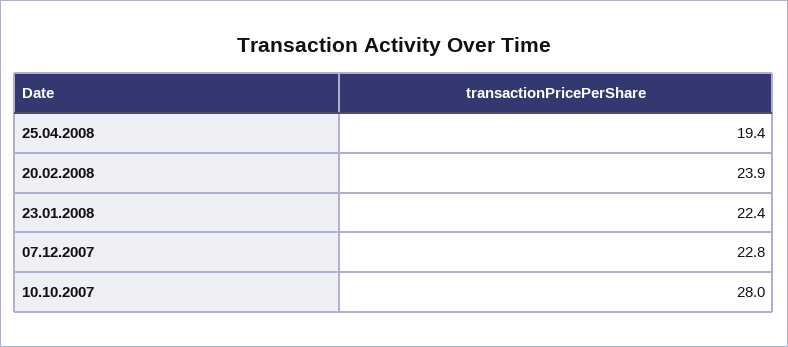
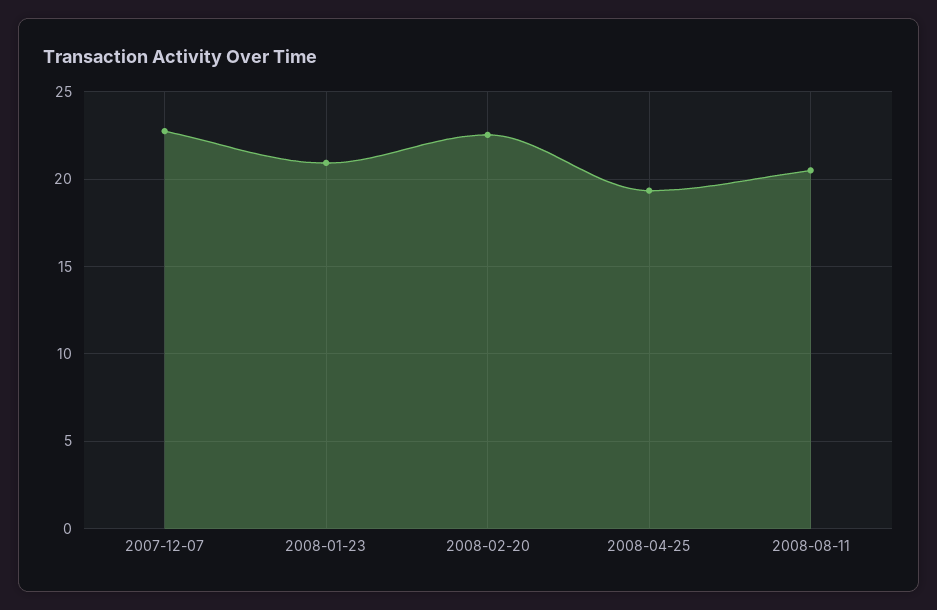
20.02.2008: 23.9 -> 22.5
23.01.2008: 22.4 -> 21
10.10.2007: 28 -> none
2008-08-11: none -> 20.5

